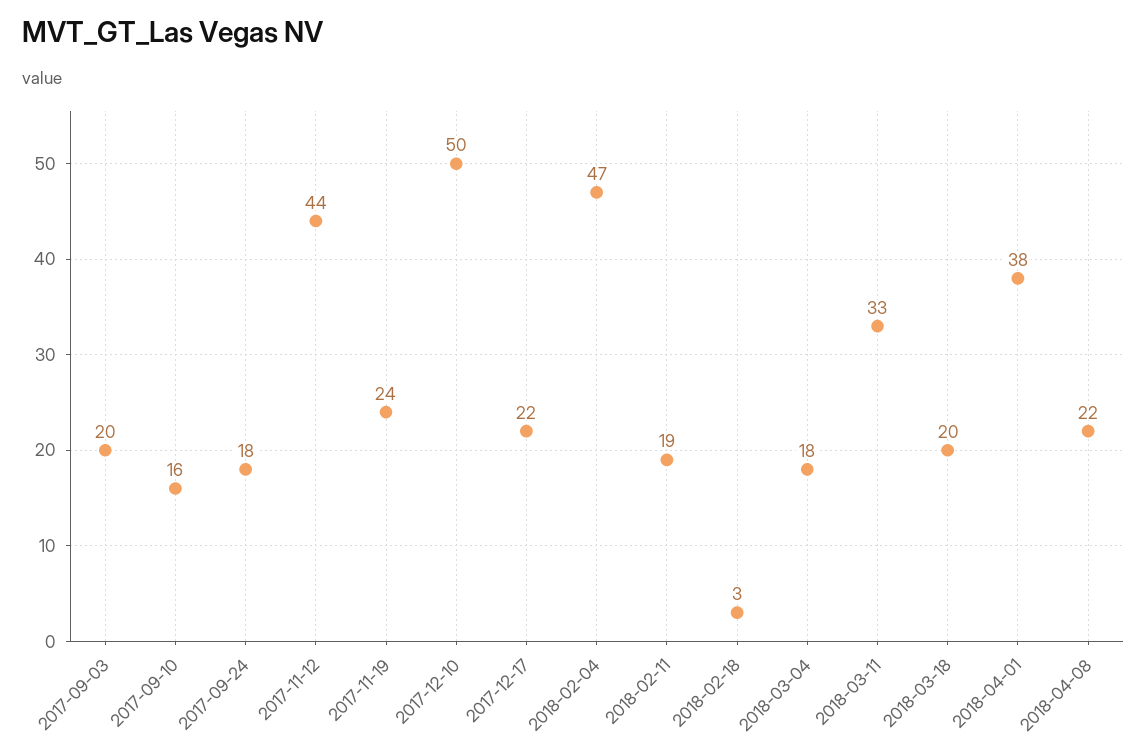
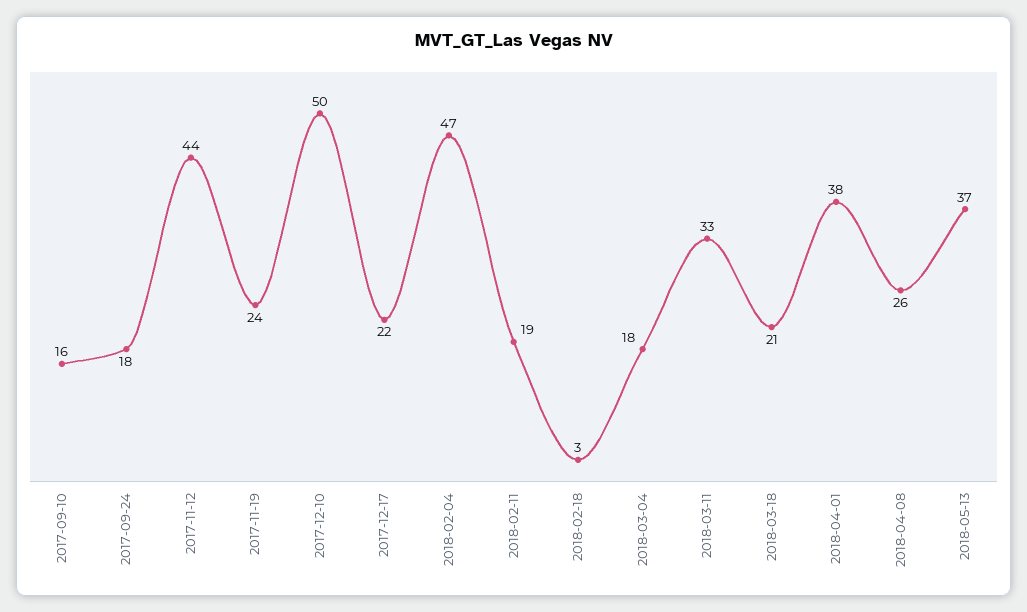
2017-09-03: 20 -> none
2018-03-18: 20 -> 21
2018-04-08: 22 -> 26
2018-05-13: none -> 37

